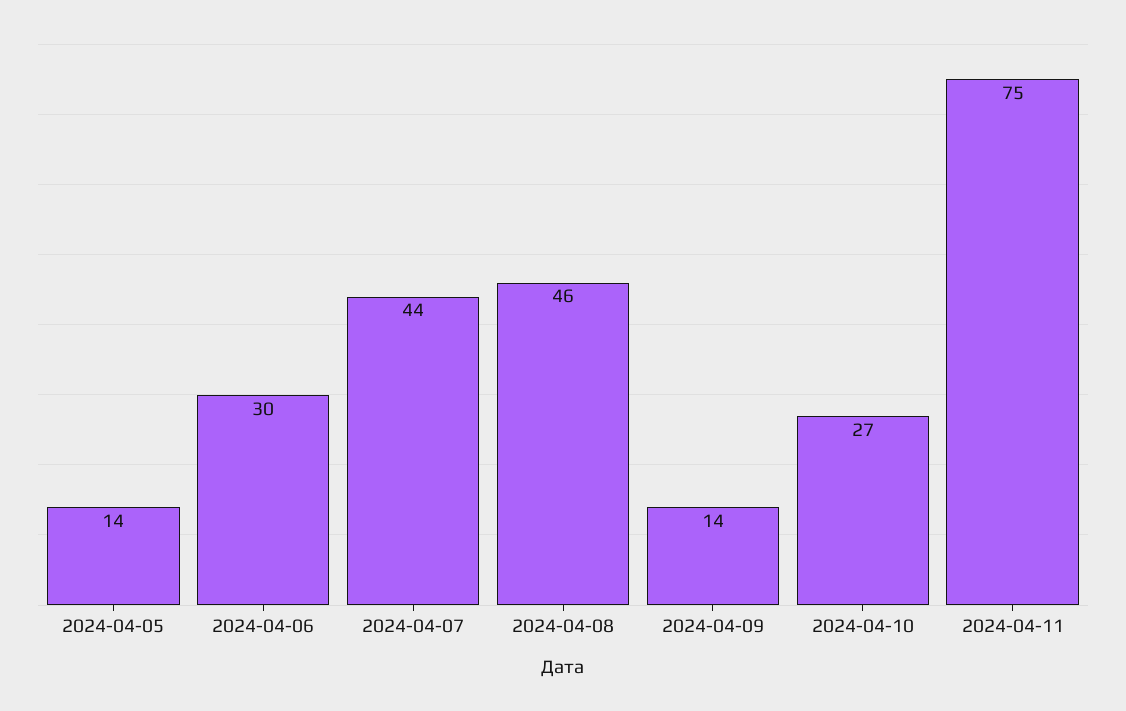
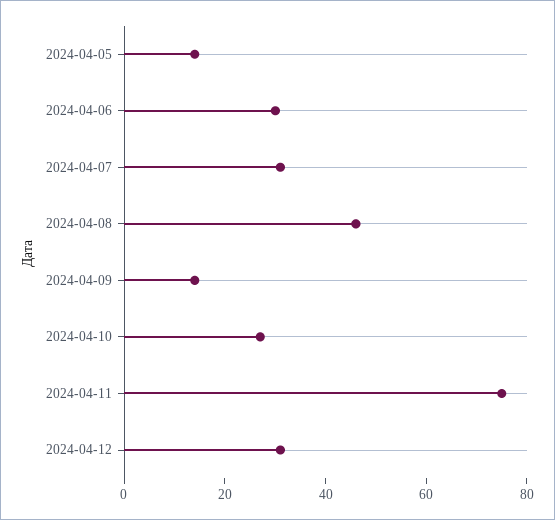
2024-04-07: 44 -> 30
2024-04-12: none -> 30

